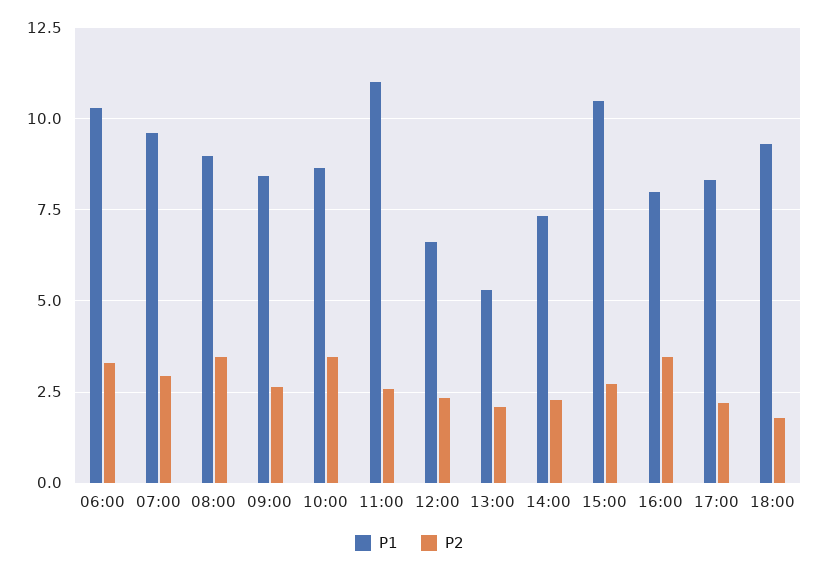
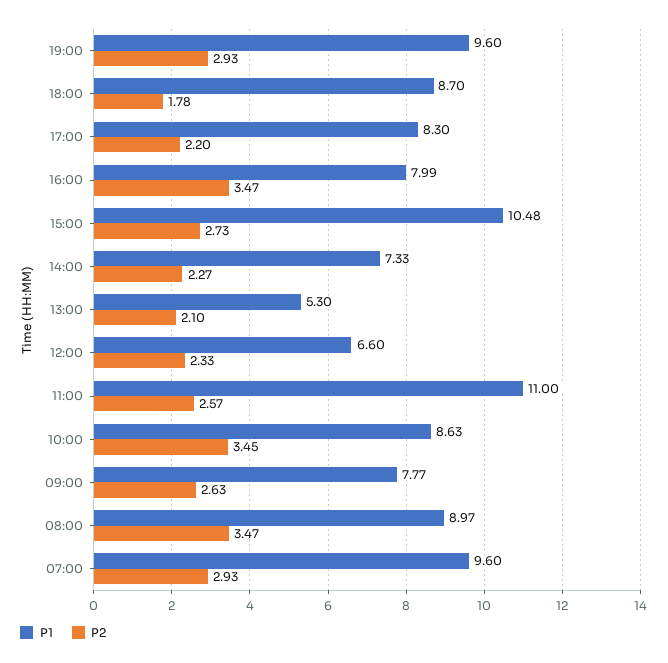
P1, 06:00: 10.25 -> none
P2, 06:00: 3.25 -> none
P1, 09:00: 8.5 -> 7.77
P1, 18:00: 9.25 -> 8.7
P1, 19:00: none -> 9.6
P2, 19:00: none -> 2.93

